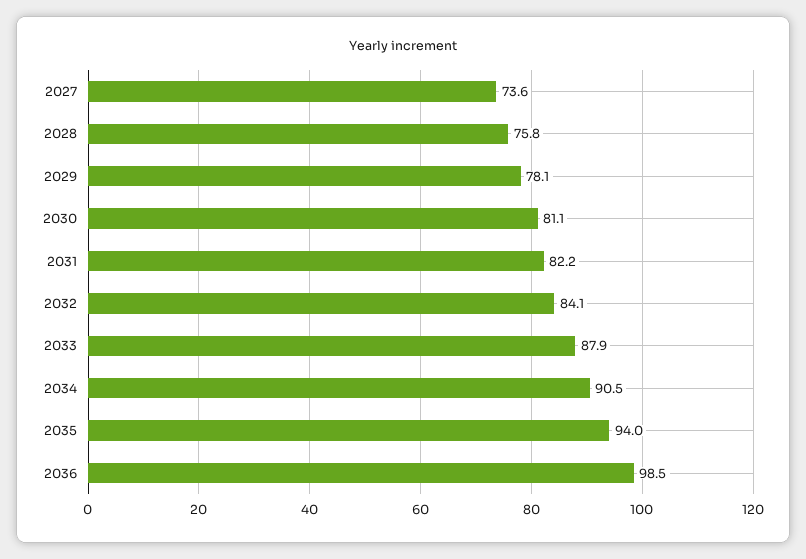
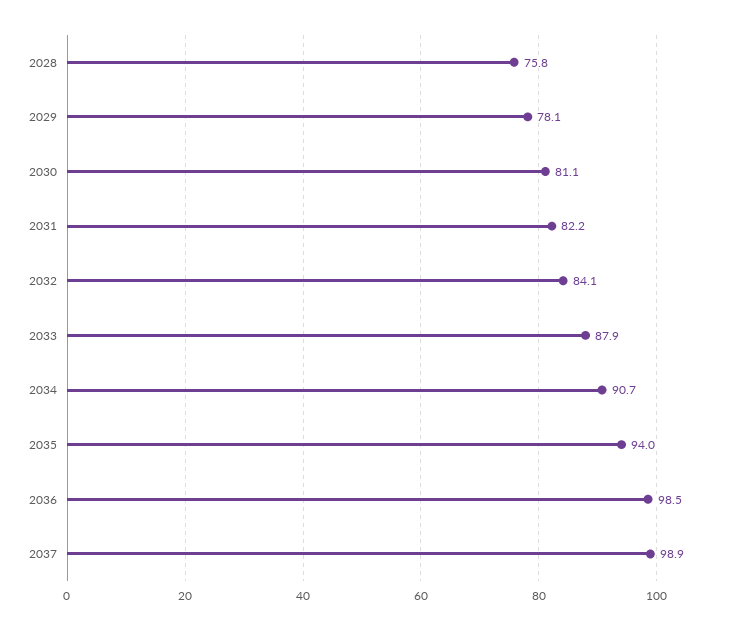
2027: 73.6 -> none
2034: 90.5 -> 90.7
2037: none -> 98.9

